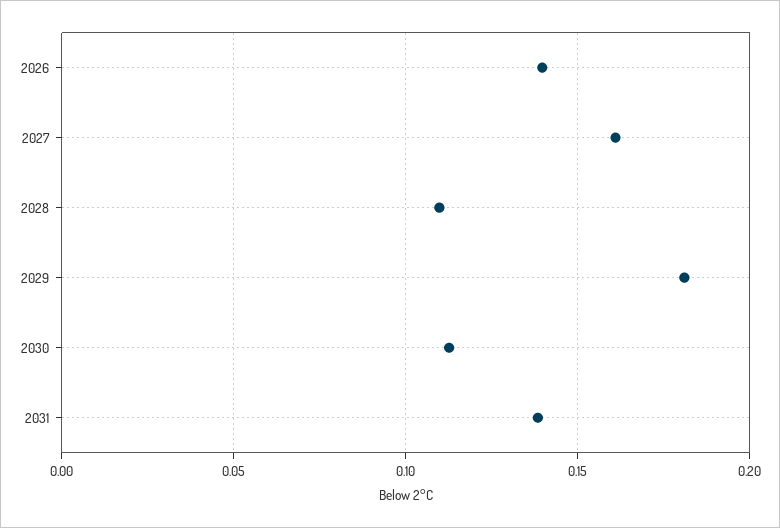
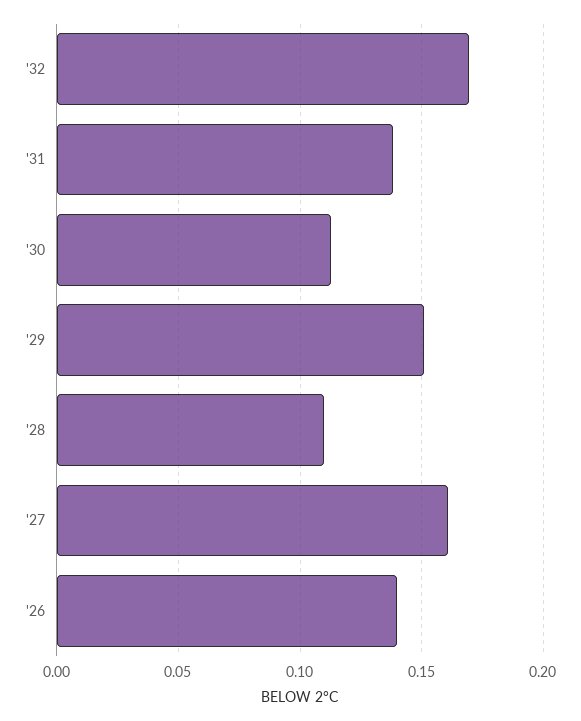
2029: 0.18 -> 0.15
'32: none -> 0.17

